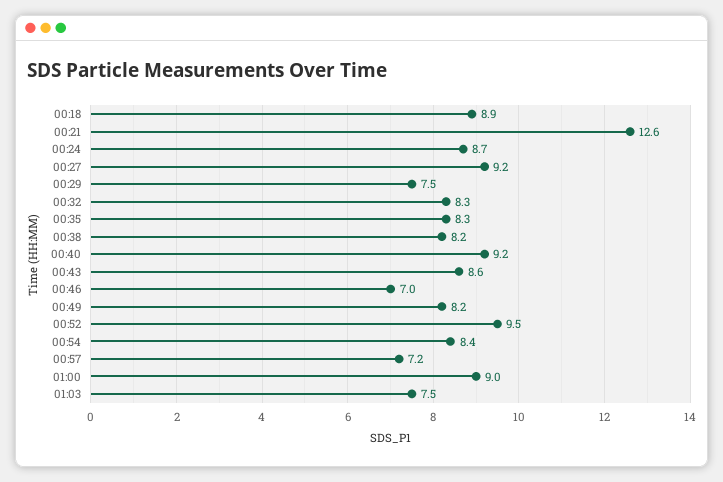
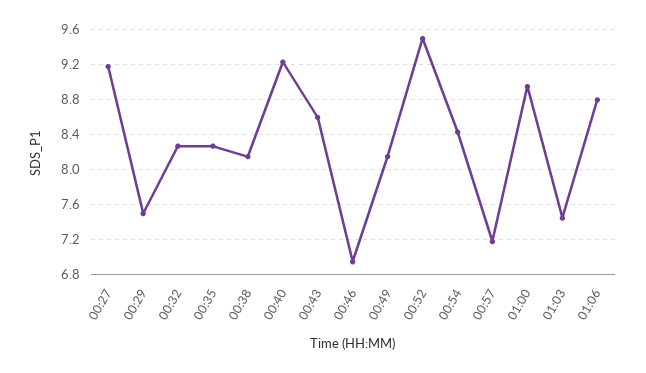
00:18: 8.9 -> none
00:21: 12.6 -> none
00:24: 8.7 -> none
01:06: none -> 8.8

